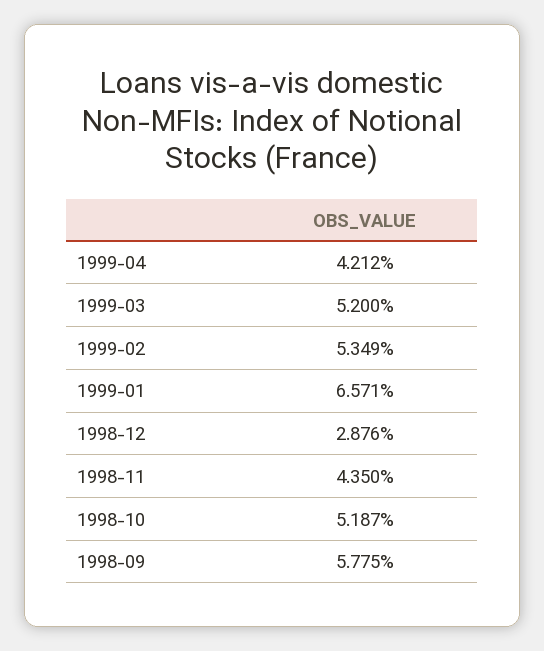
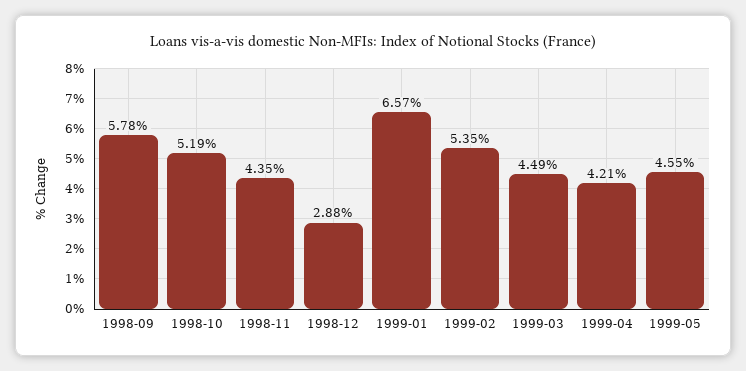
1999-03: 5.2 -> 4.49
1999-05: none -> 4.55

